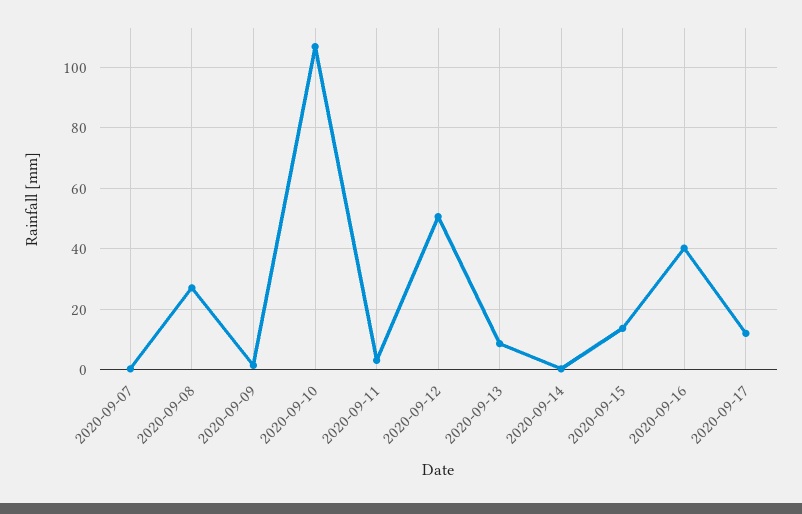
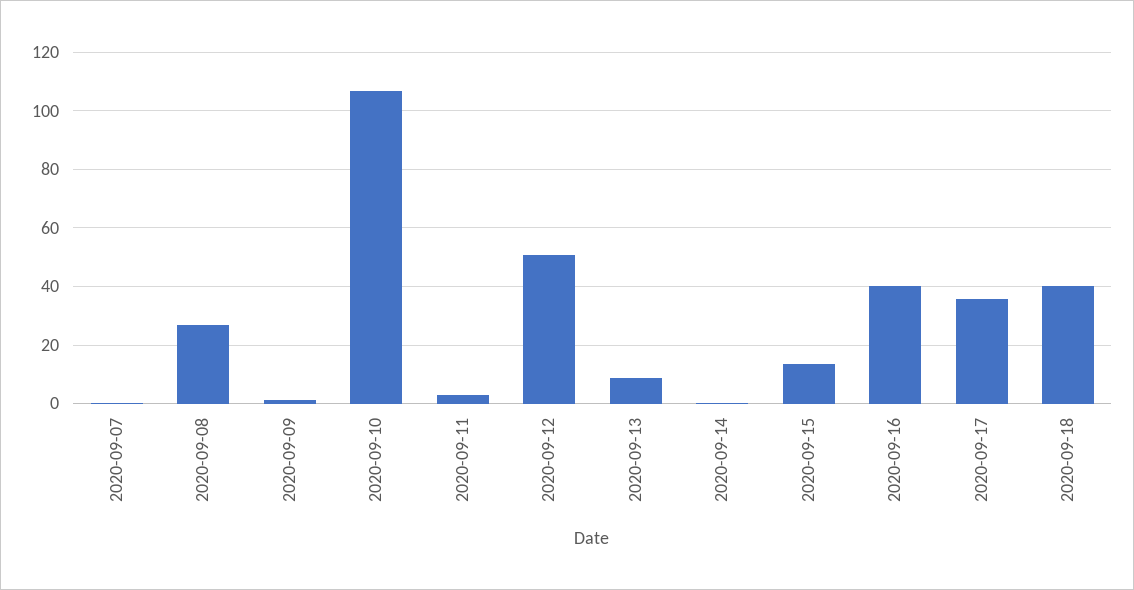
2020-09-17: 12 -> 35
2020-09-18: none -> 40

